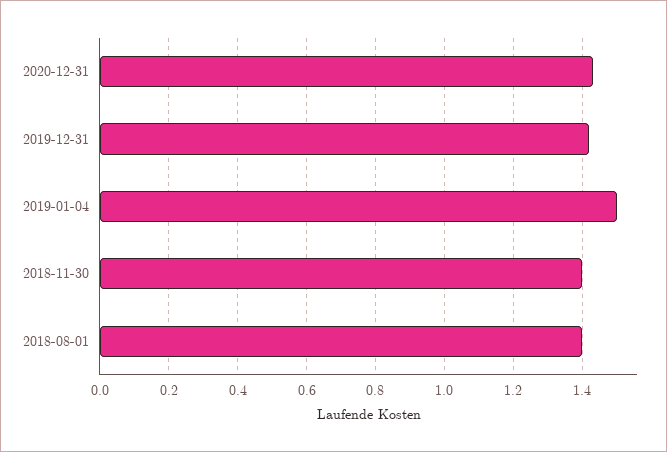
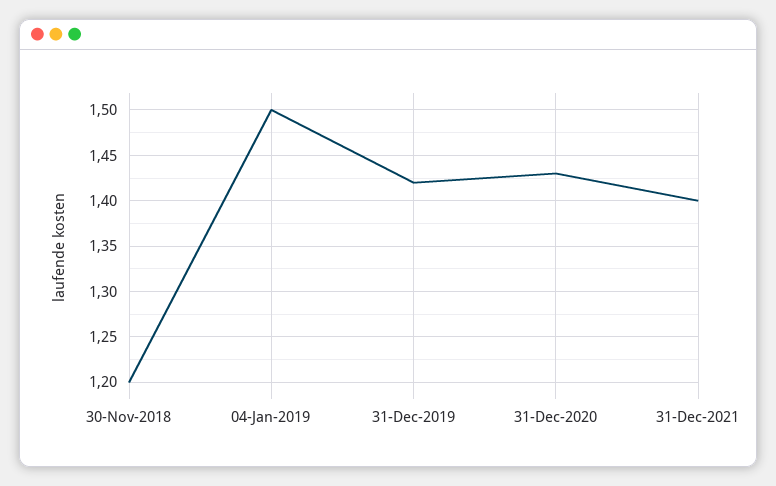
2018-11-30: 1.4 -> 1.2
2018-08-01: 1.4 -> none
31-Dec-2021: none -> 1.4

